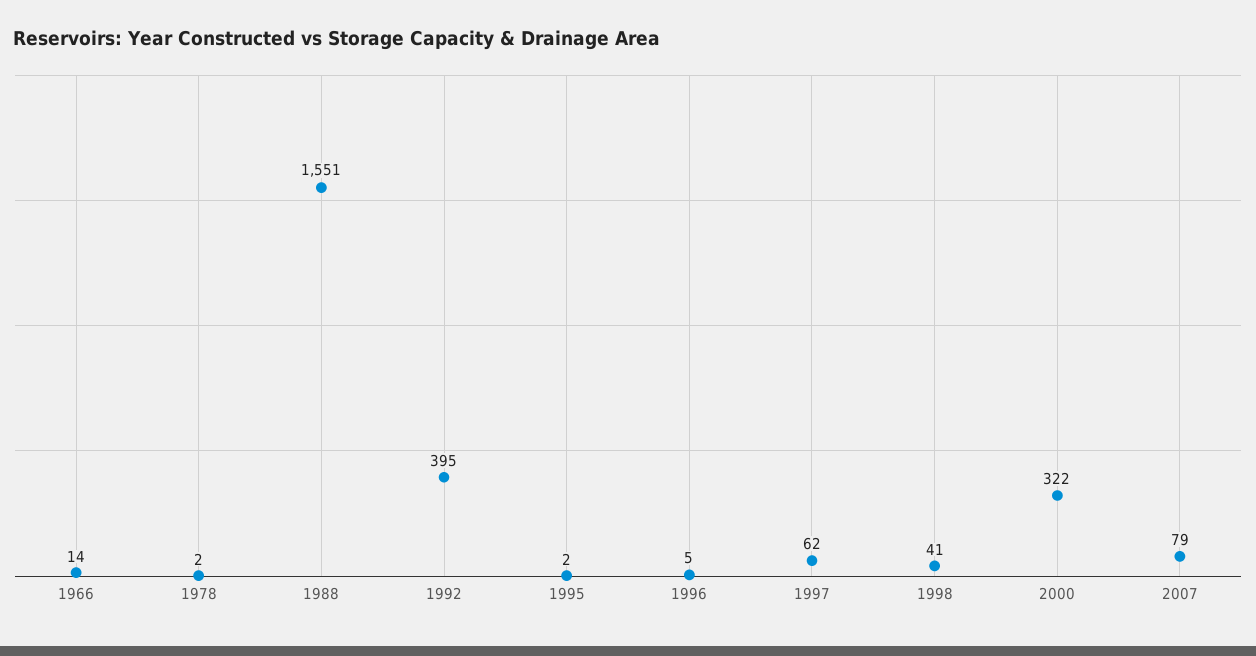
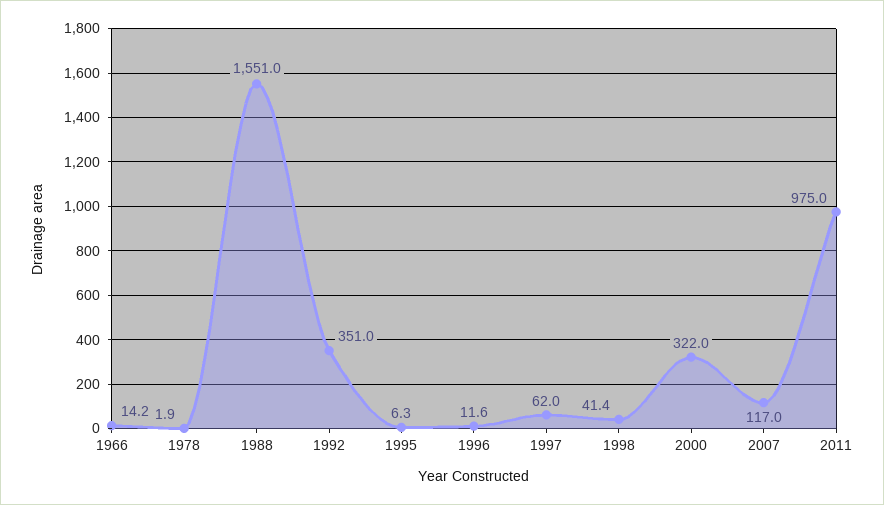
1992: 395 -> 351
1995: 2 -> 6.3
1996: 5 -> 11.6
2007: 79 -> 117
2011: none -> 975

